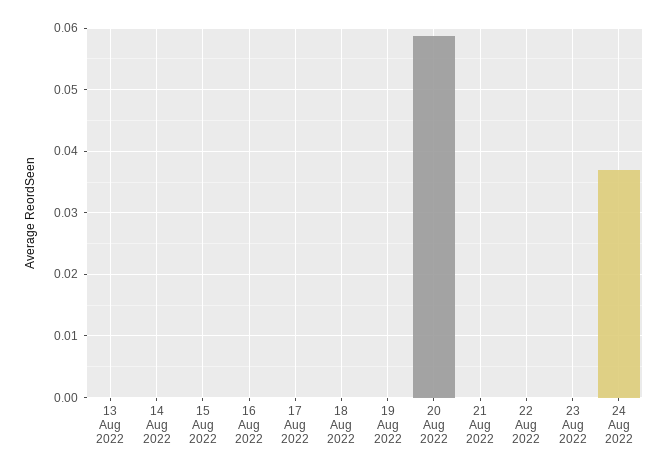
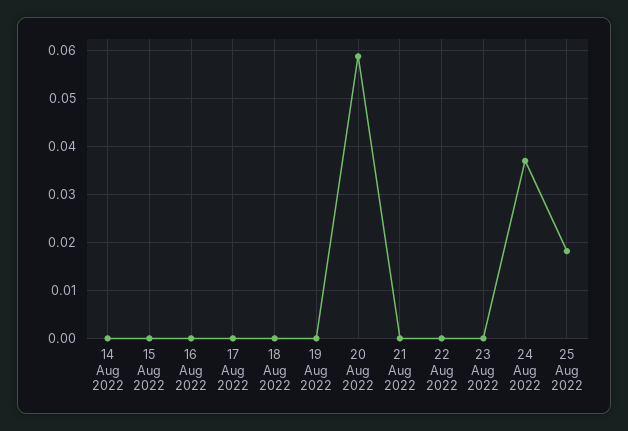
13 Aug 2022: 0 -> none
25 Aug 2022: none -> 0.018

